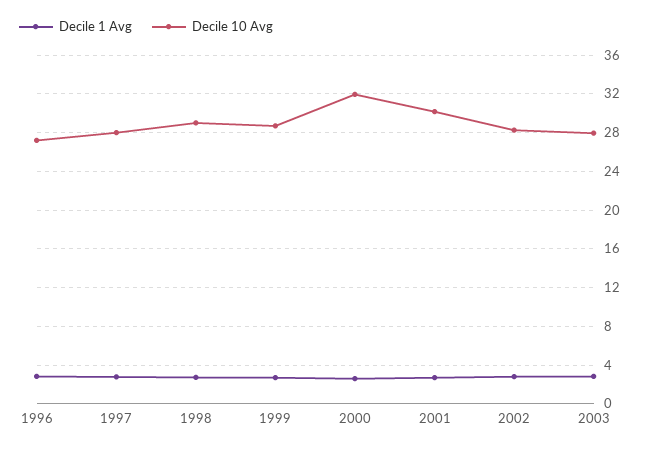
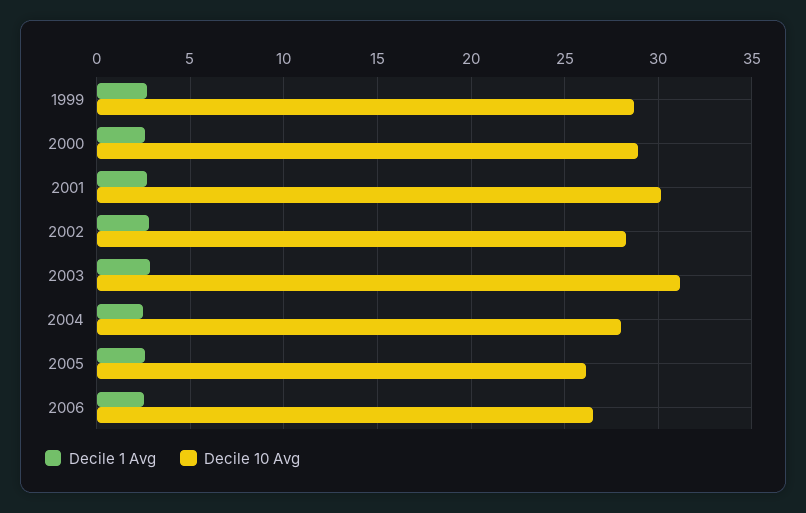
Decile 1 Avg, 1996: 3 -> none
Decile 10 Avg, 1996: 27 -> none
Decile 1 Avg, 1997: 3 -> none
Decile 10 Avg, 1997: 28 -> none
Decile 1 Avg, 1998: 3 -> none
Decile 10 Avg, 1998: 29 -> none
Decile 10 Avg, 2000: 32 -> 29
Decile 10 Avg, 2003: 28 -> 31
Decile 1 Avg, 2004: none -> 2.5
Decile 10 Avg, 2004: none -> 28
Decile 1 Avg, 2005: none -> 2.5
Decile 10 Avg, 2005: none -> 26
Decile 1 Avg, 2006: none -> 2.5
Decile 10 Avg, 2006: none -> 26.5

